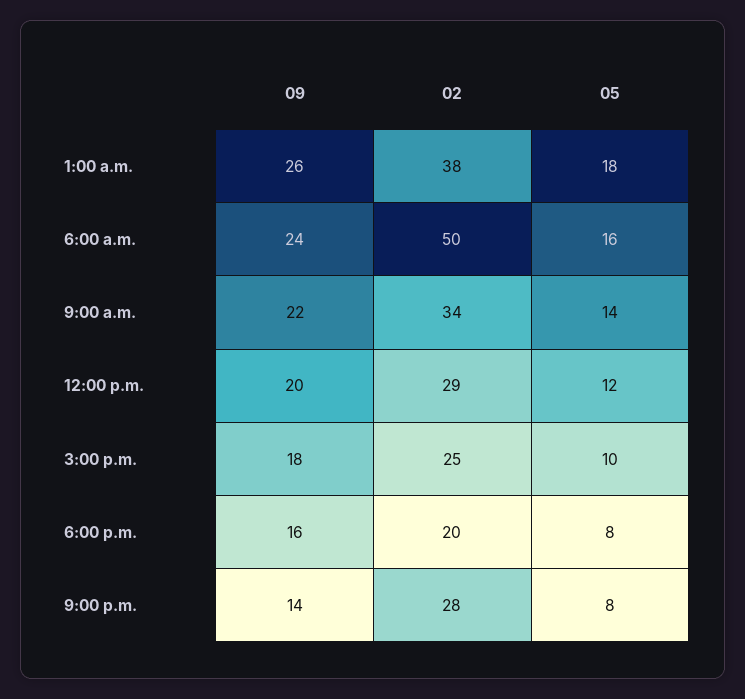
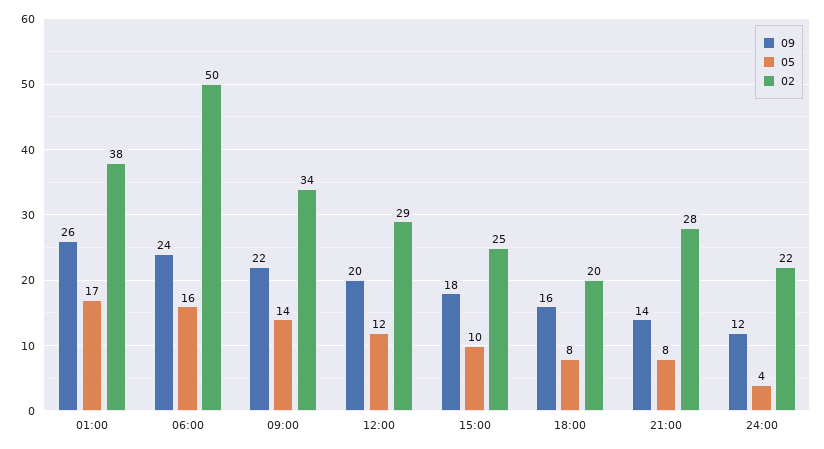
05, 1:00 a.m.: 18 -> 17
09, 24:00: none -> 12
05, 24:00: none -> 4
02, 24:00: none -> 22

